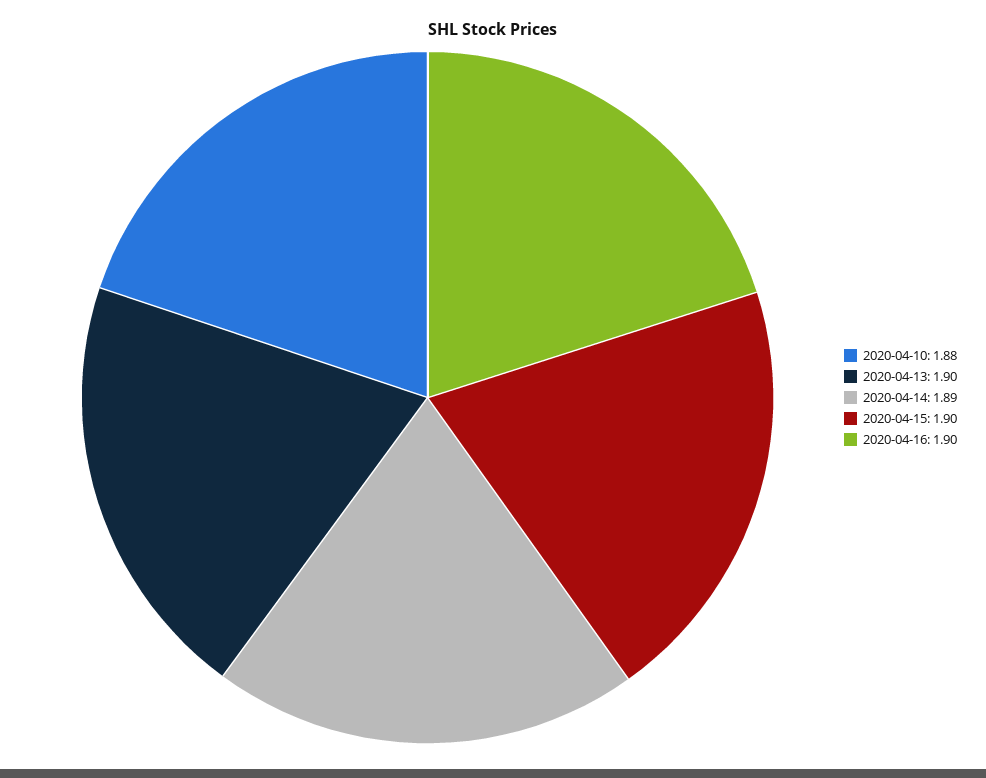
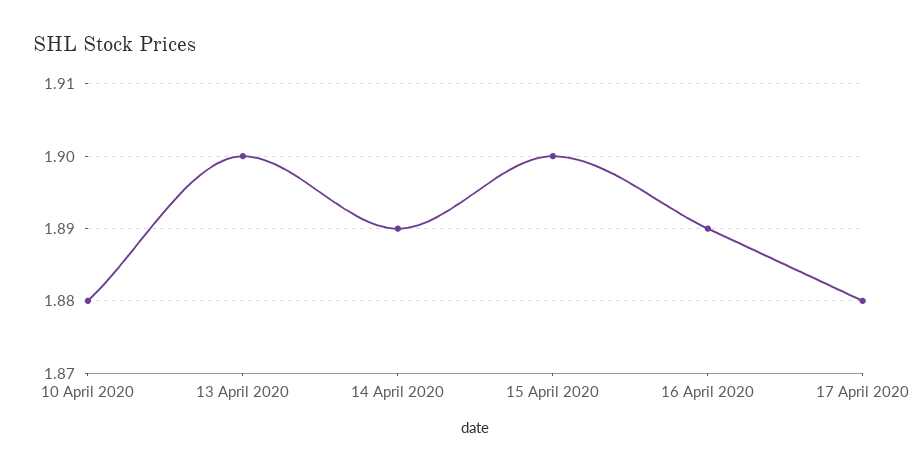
2020-04-16: 1.9 -> 1.89
17 April 2020: none -> 1.88

